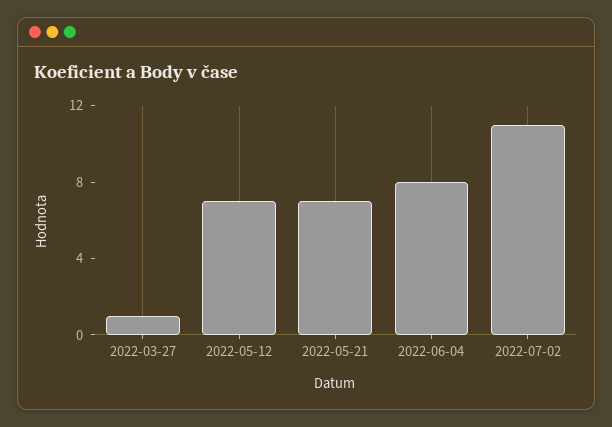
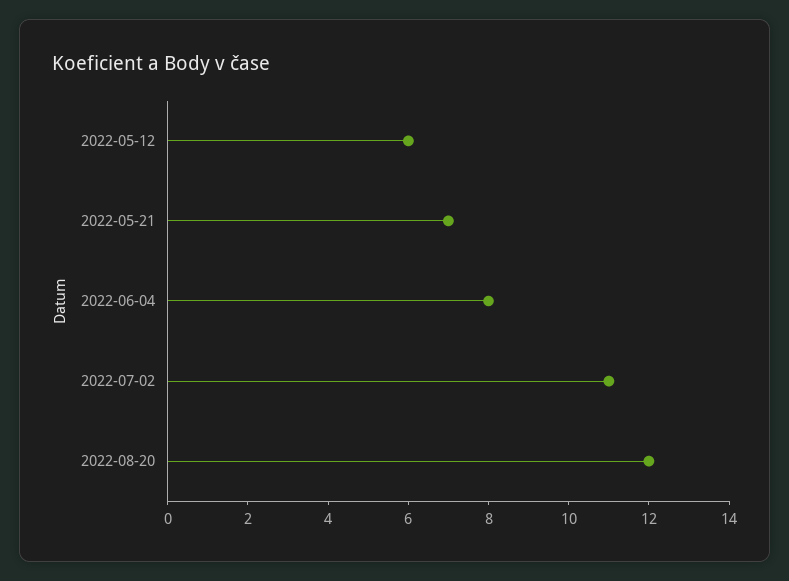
2022-03-27: 1 -> none
2022-05-12: 7 -> 6
2022-08-20: none -> 12

